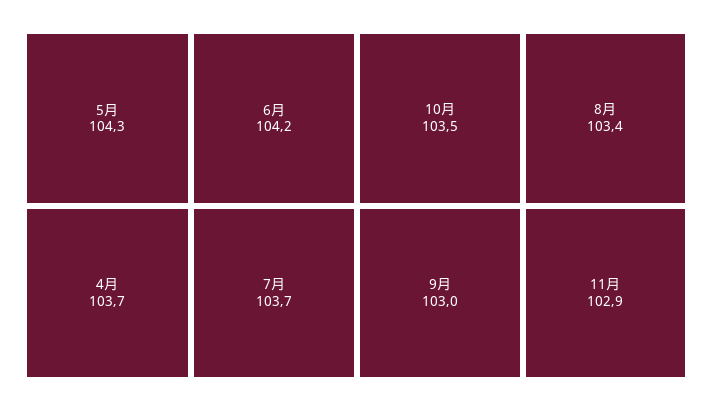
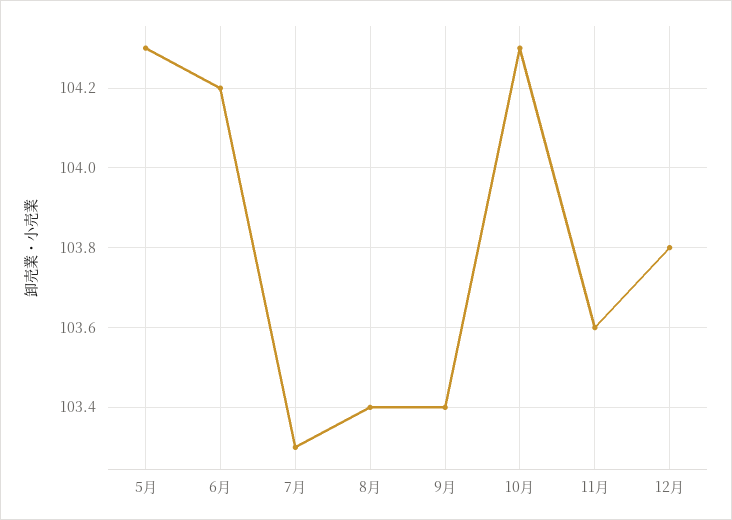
4月: 103.7 -> none
7月: 103.7 -> 103.3
10月: 103.5 -> 104.3
9月: 103 -> 103.4
11月: 102.9 -> 103.6
12月: none -> 103.8

